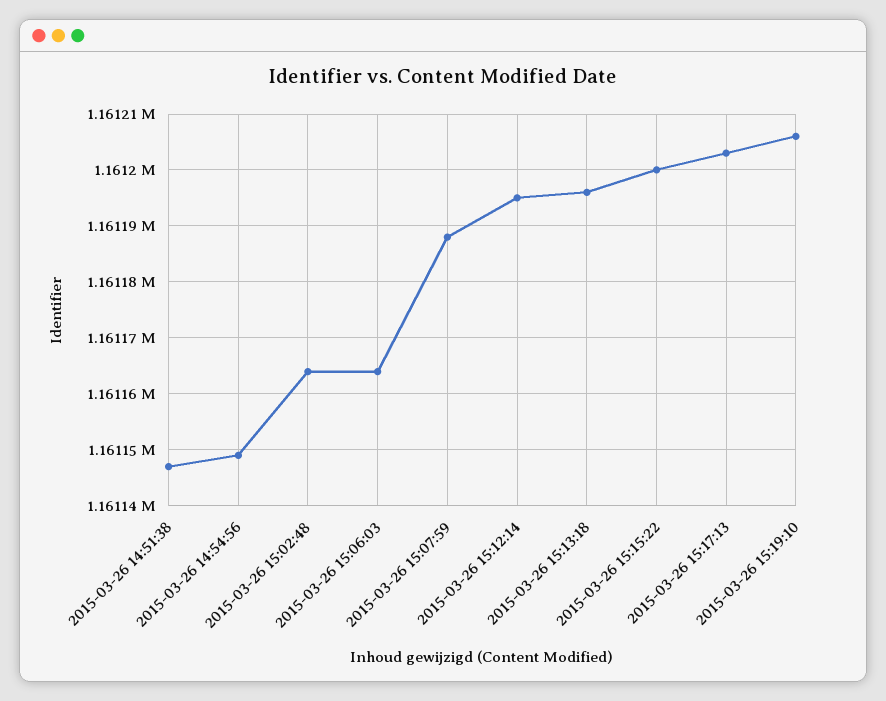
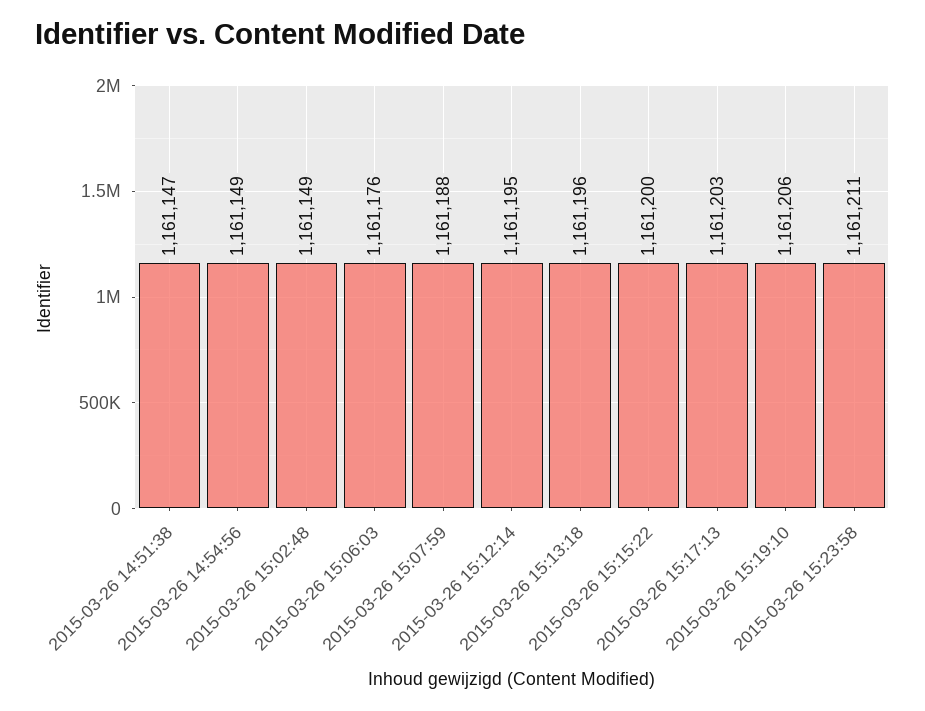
2015-03-26 15:02:48: 1161165 -> 1161149
2015-03-26 15:06:03: 1161165 -> 1161176
2015-03-26 15:23:58: none -> 1161211

